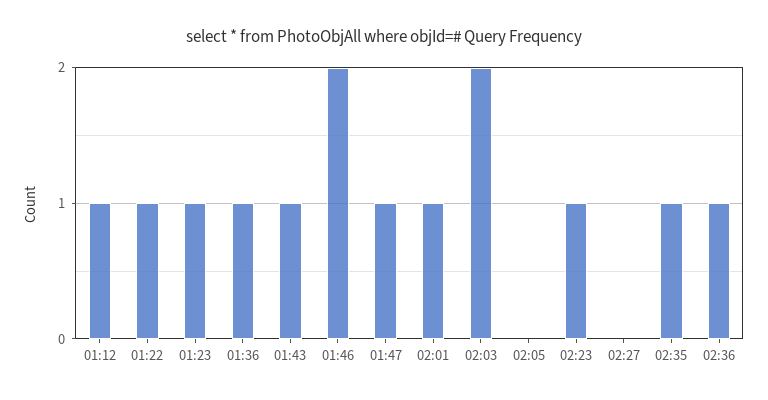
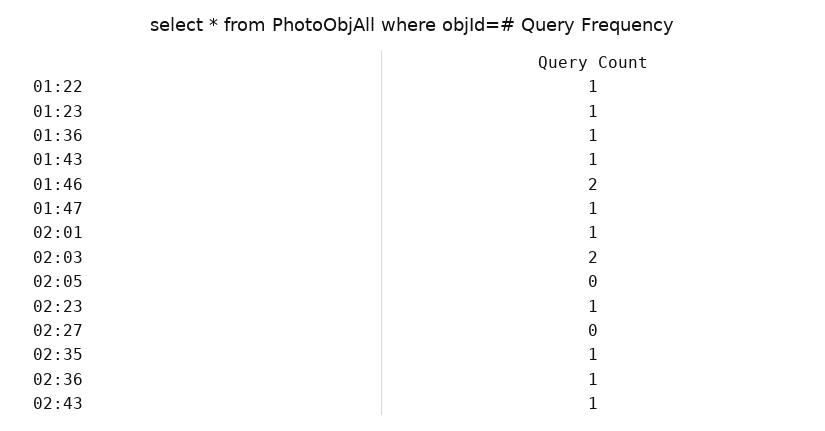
01:12: 1 -> none
02:43: none -> 1

